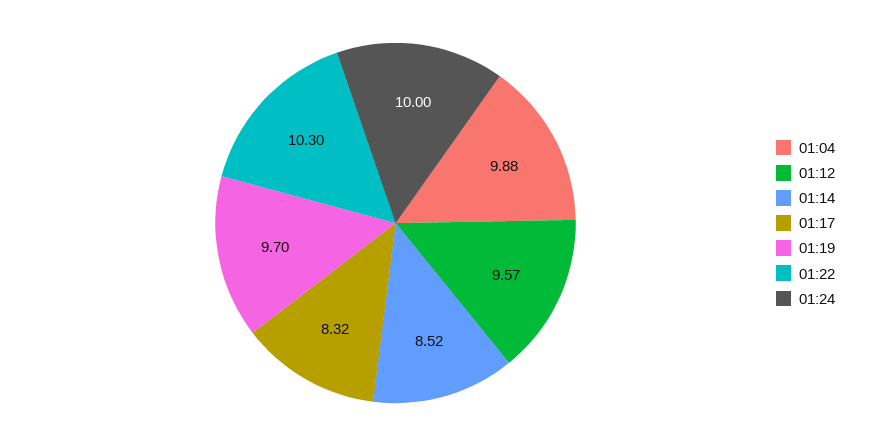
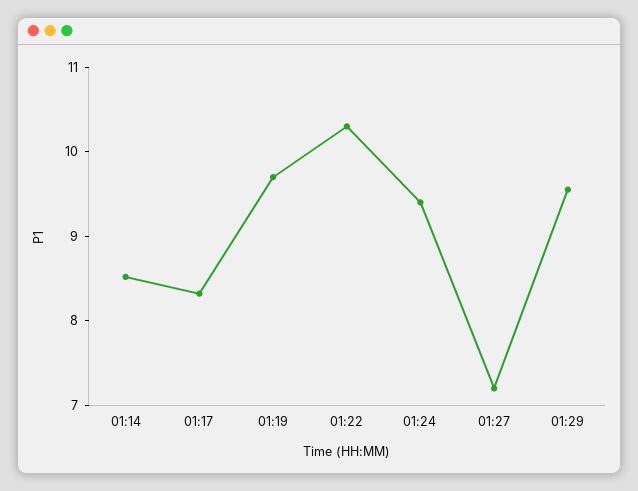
01:04: 9.88 -> none
01:12: 9.57 -> none
01:24: 10 -> 9.4
01:27: none -> 7.2
01:29: none -> 9.6

